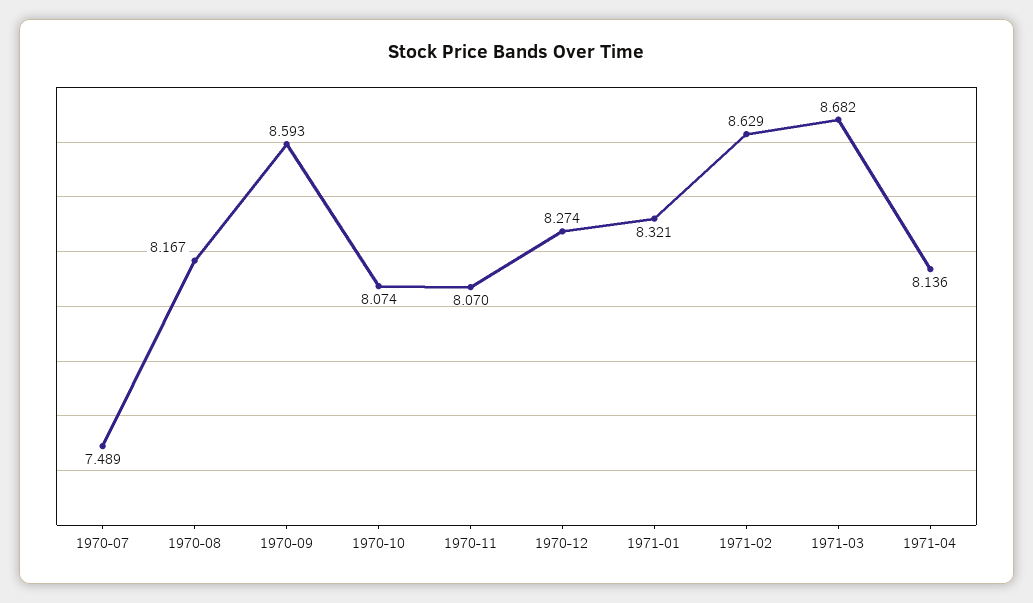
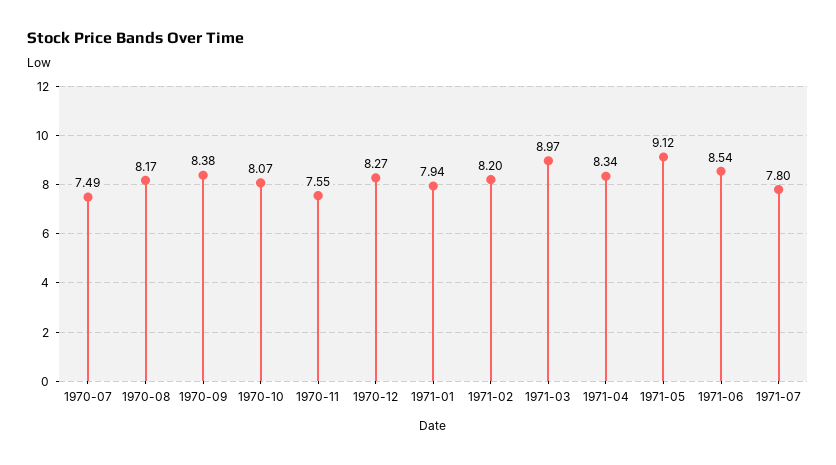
1970-09: 8.593 -> 8.38
1970-11: 8.07 -> 7.55
1971-01: 8.321 -> 7.94
1971-02: 8.629 -> 8.2
1971-03: 8.682 -> 8.97
1971-04: 8.136 -> 8.34
1971-05: none -> 9.12
1971-06: none -> 8.54
1971-07: none -> 7.8

